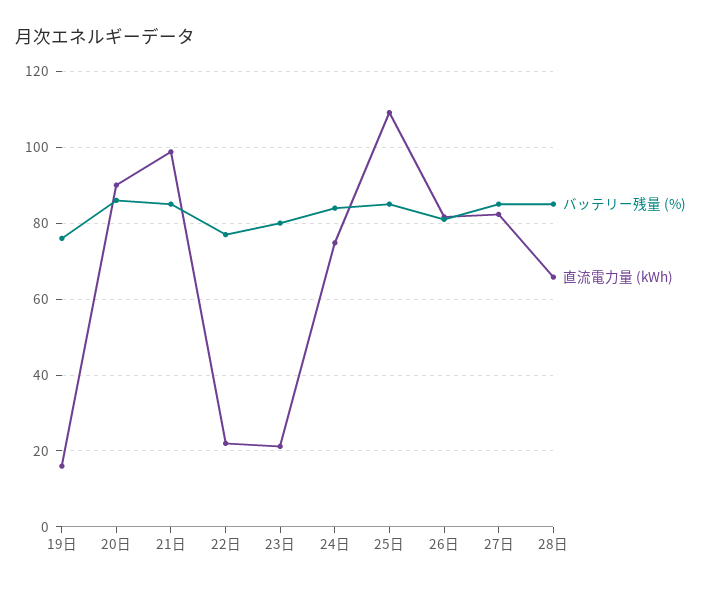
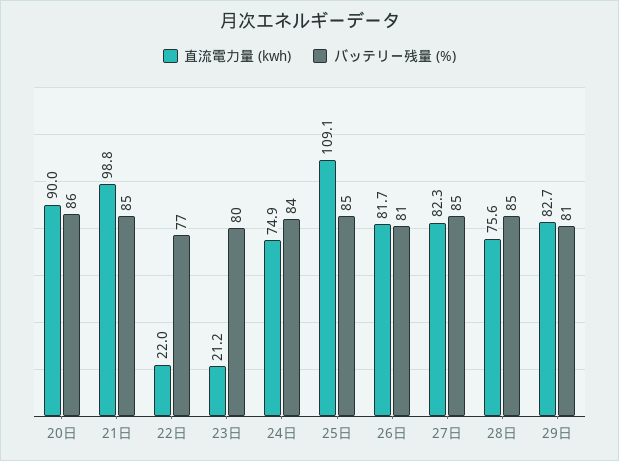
バッテリー残量 (%), 19日: 76 -> none
直流電力量 (kWh), 19日: 16 -> none
直流電力量 (kWh), 28日: 66 -> 75.6
直流電力量 (kWh), 29日: none -> 82.7
バッテリー残量 (%), 29日: none -> 81

